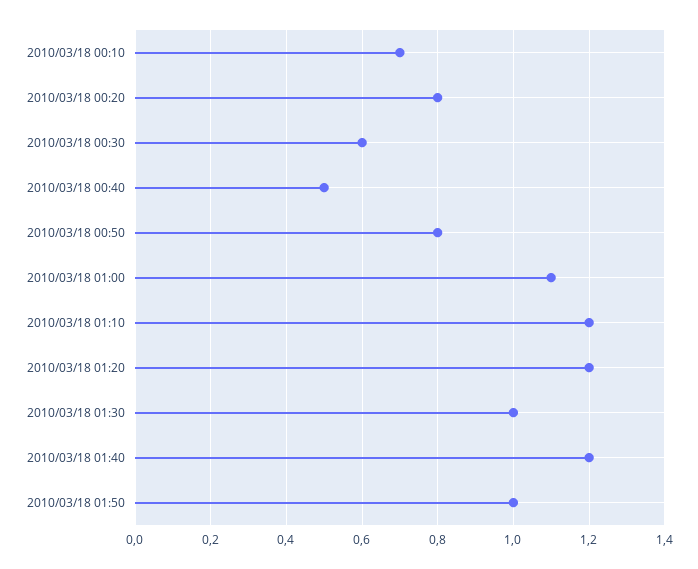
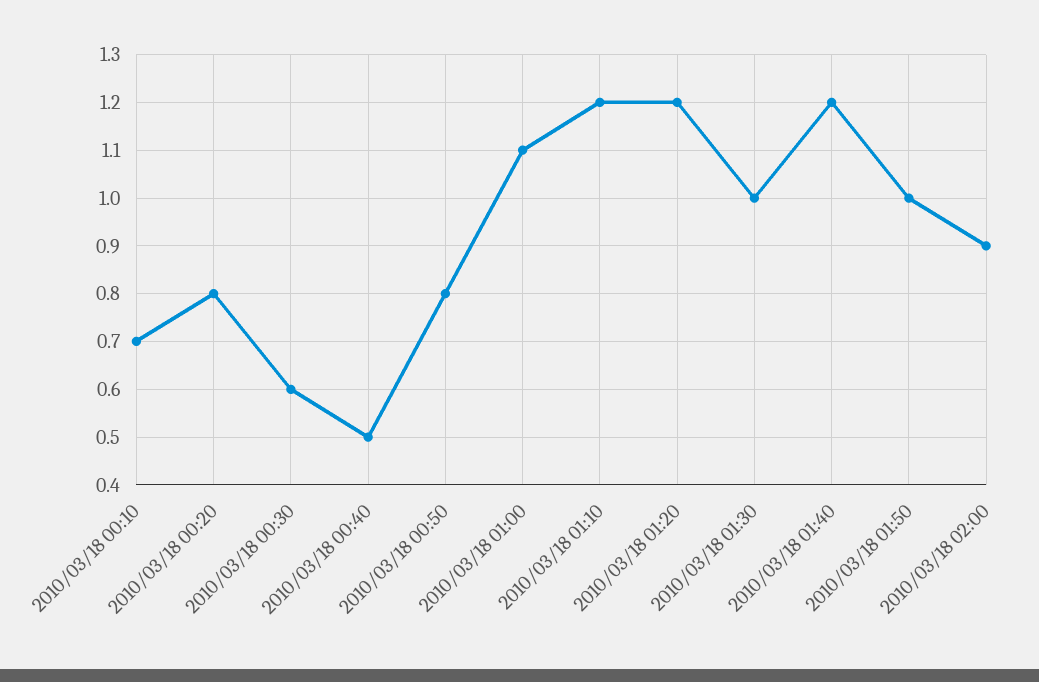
2010/03/18 02:00: none -> 0.9

